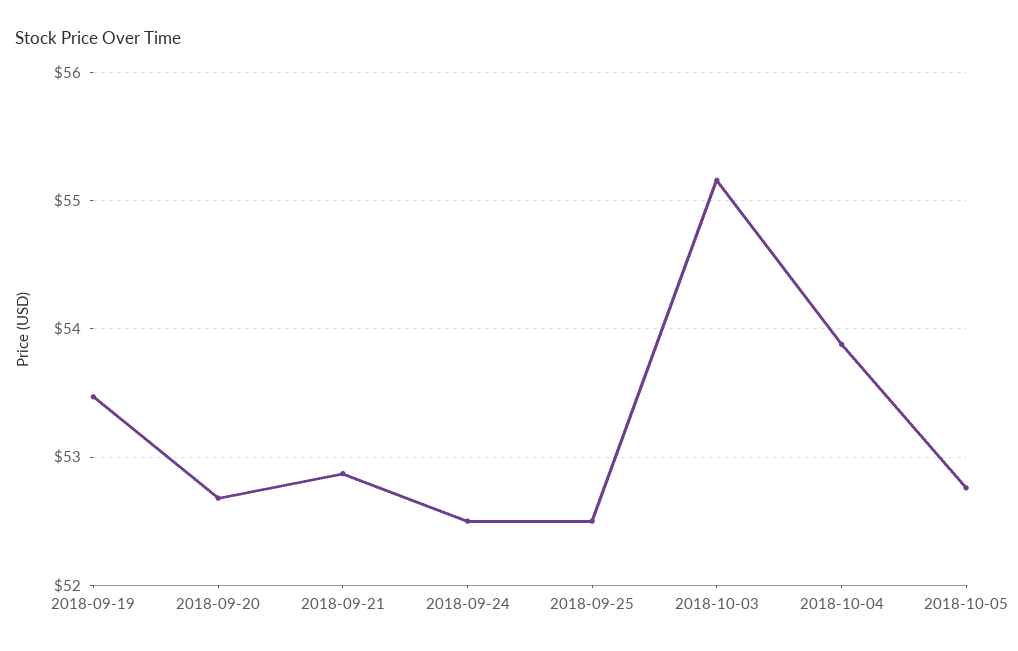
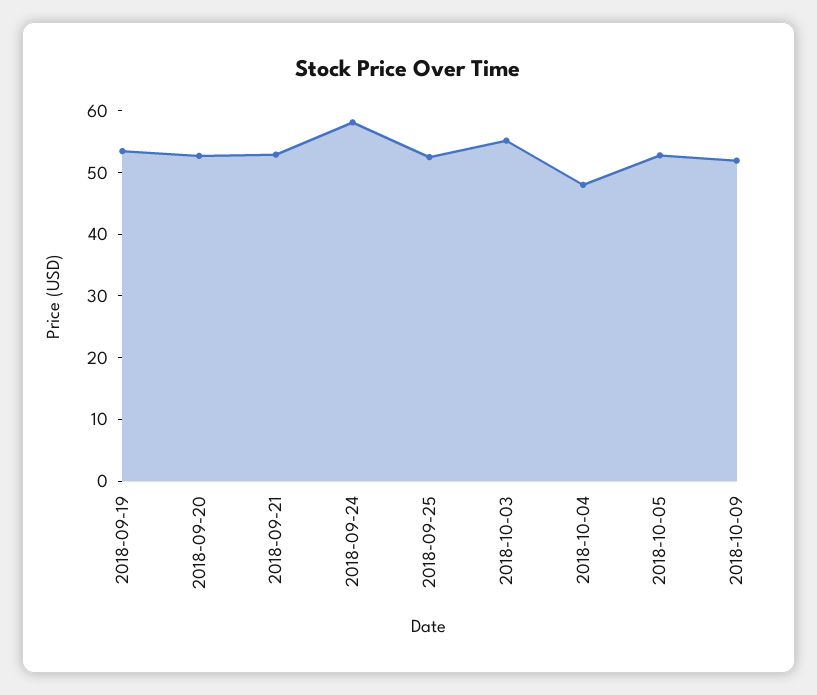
2018-09-24: 52.5 -> 58
2018-10-04: 53.9 -> 48
2018-10-09: none -> 52

